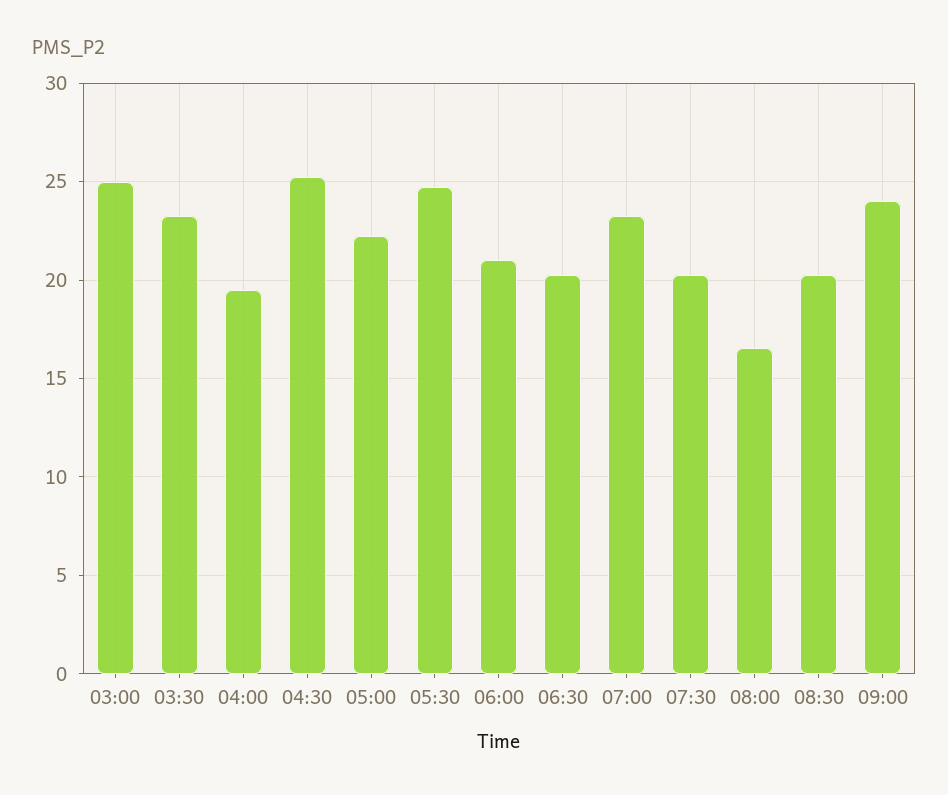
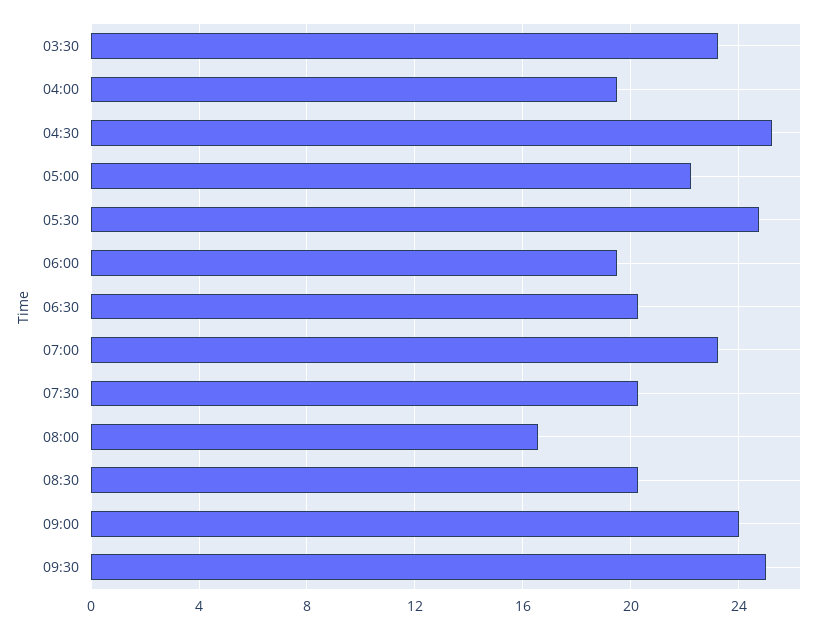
03:00: 25 -> none
06:00: 21 -> 19.5
09:30: none -> 25

